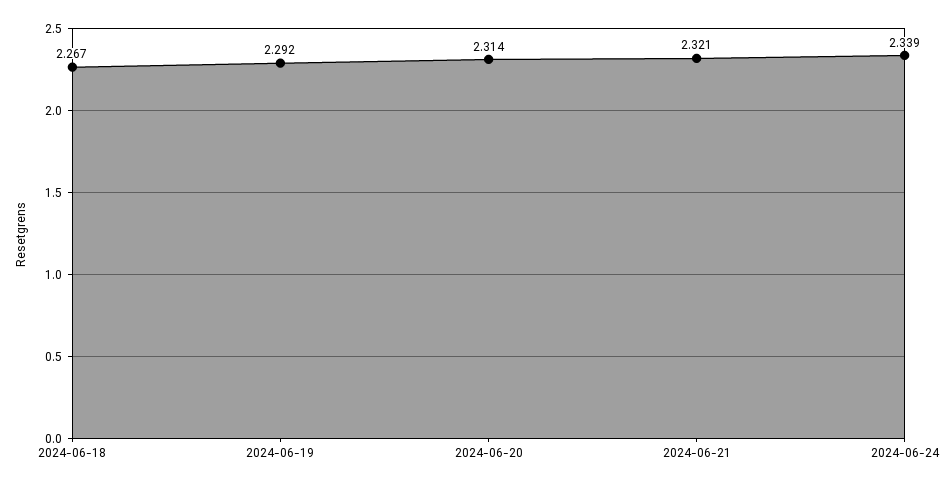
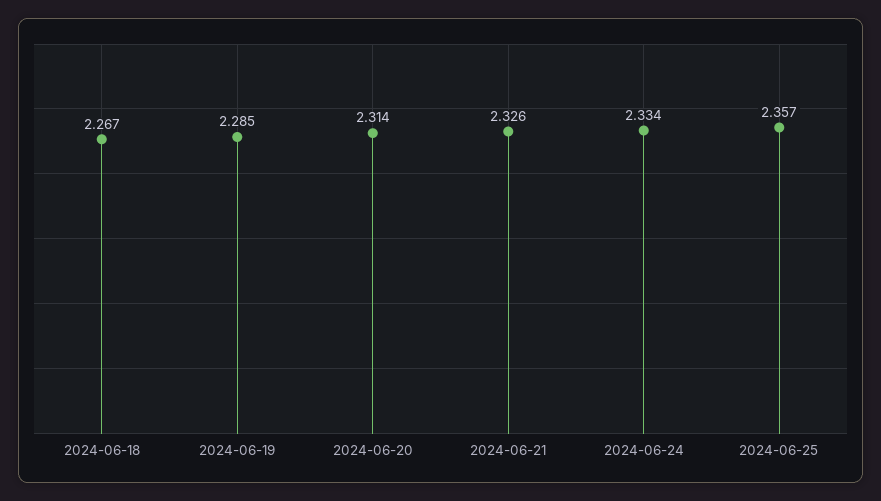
2024-06-19: 2.292 -> 2.285
2024-06-21: 2.321 -> 2.326
2024-06-24: 2.339 -> 2.334
2024-06-25: none -> 2.357

